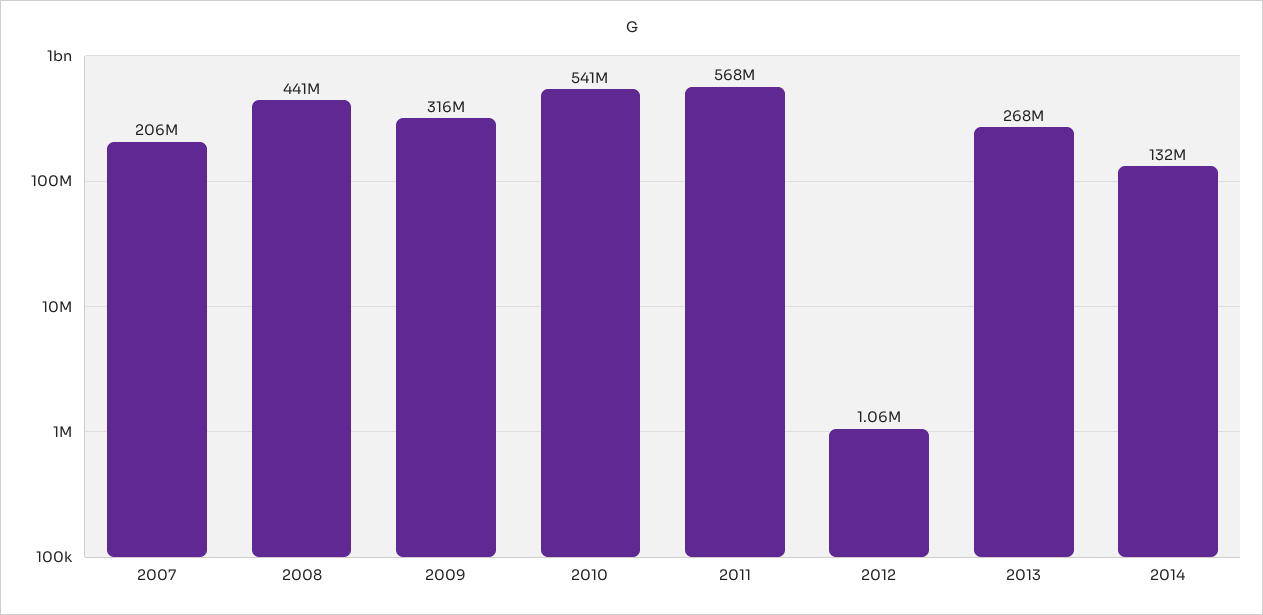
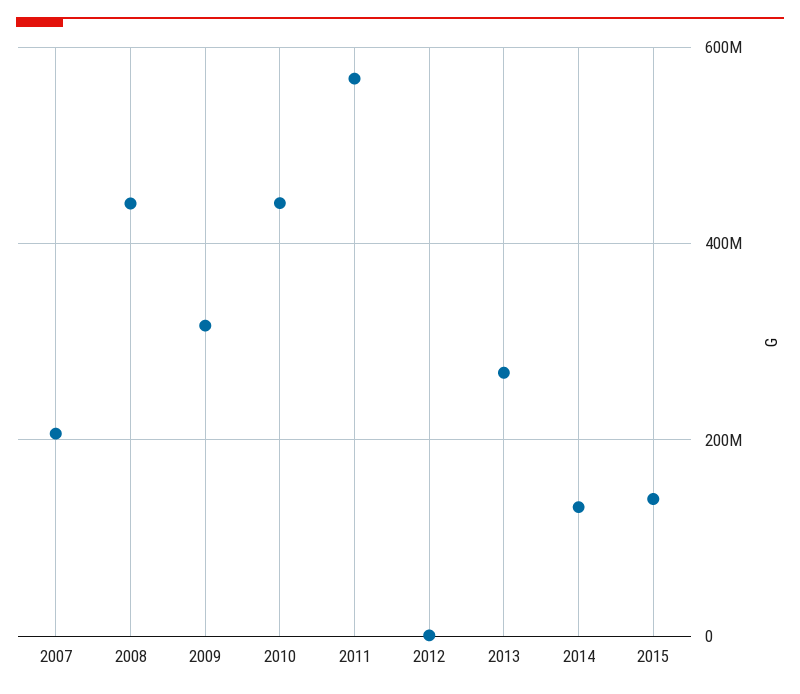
2010: 541000000 -> 440000000
2015: none -> 140000000

